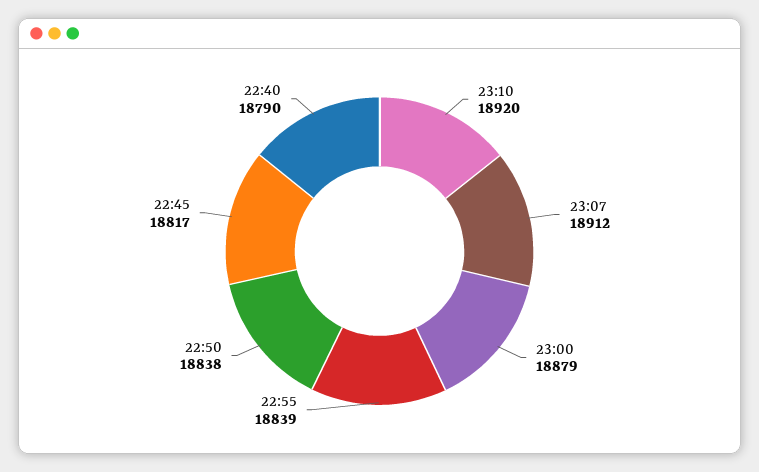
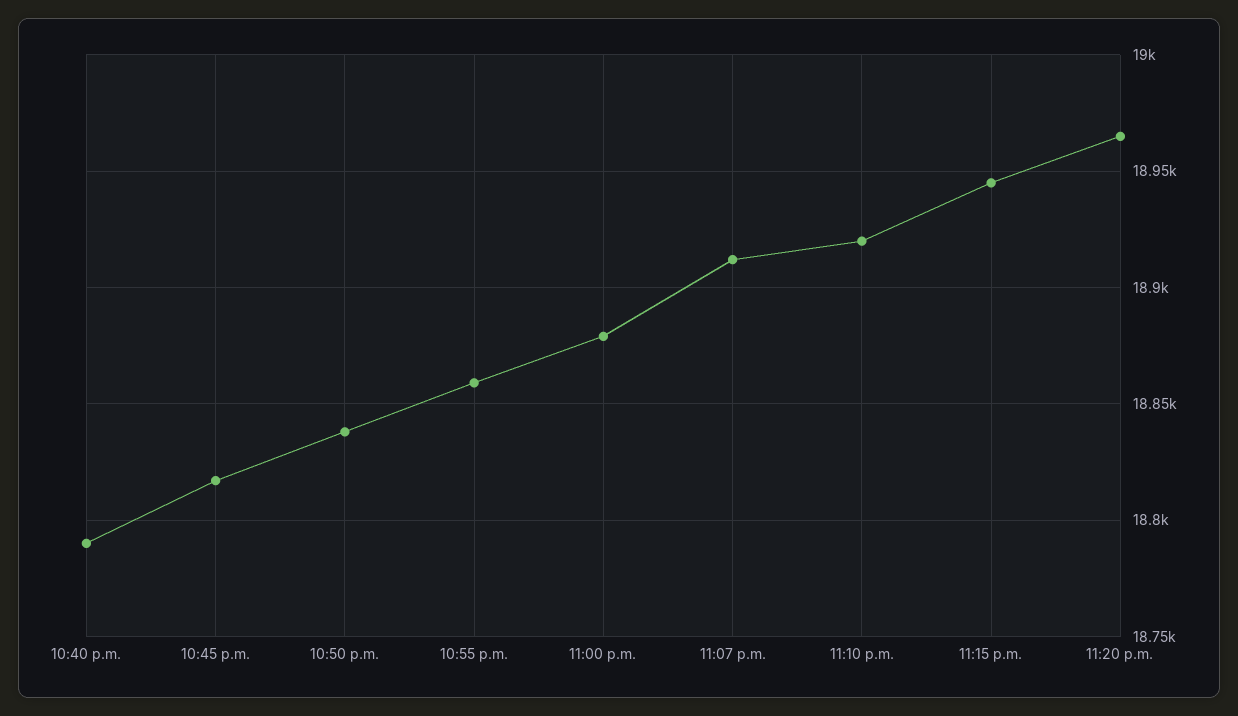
22:55: 18839 -> 18860
11:15 p.m.: none -> 18945
11:20 p.m.: none -> 18965

